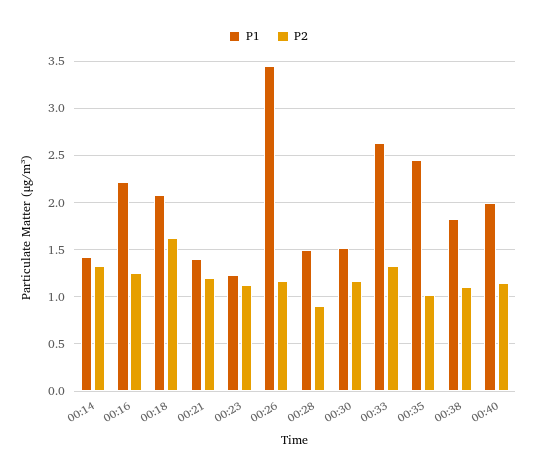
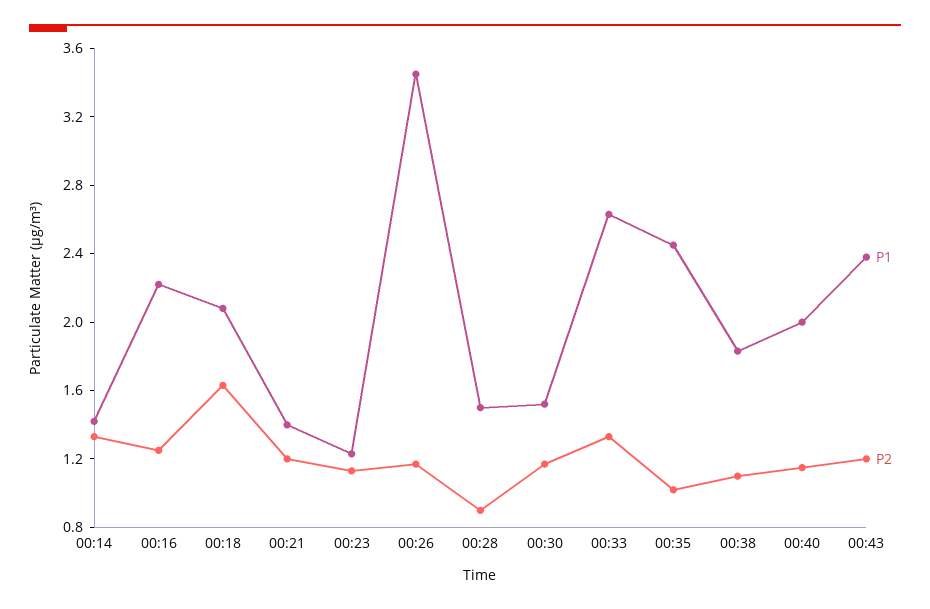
P1, 00:43: none -> 2.4
P2, 00:43: none -> 1.2

